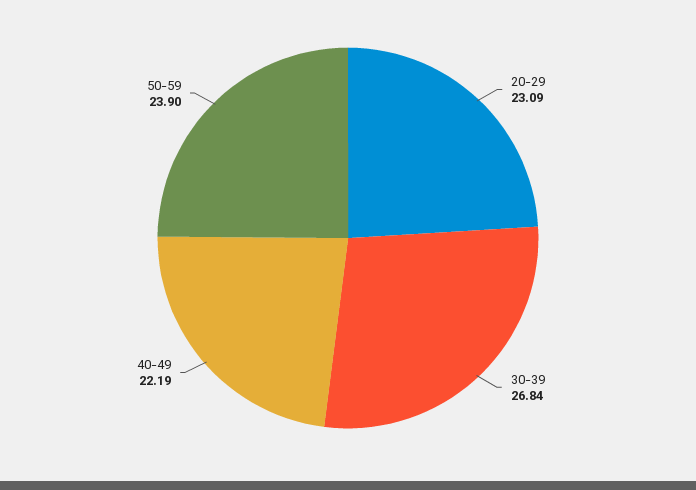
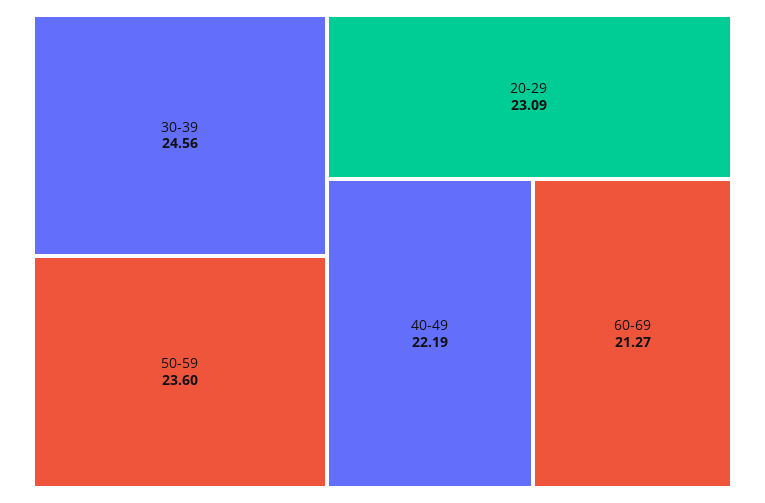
30-39: 26.84 -> 24.56
50-59: 23.9 -> 23.6
60-69: none -> 21.27

